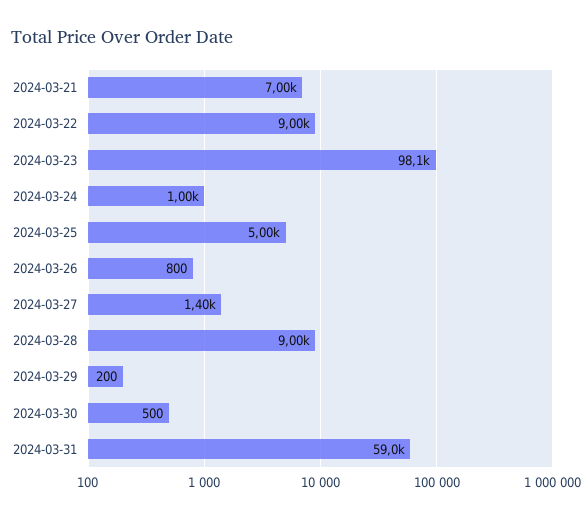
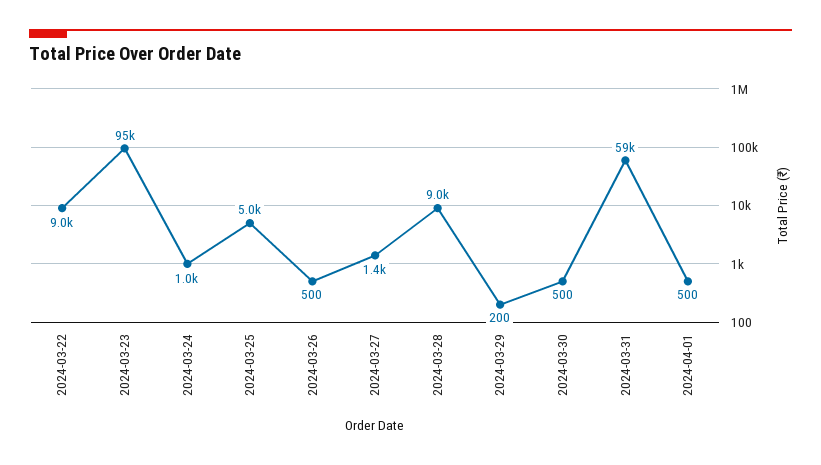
2024-03-21: 7000 -> none
2024-03-23: 98100 -> 95000
2024-03-26: 800 -> 500
2024-04-01: none -> 500

